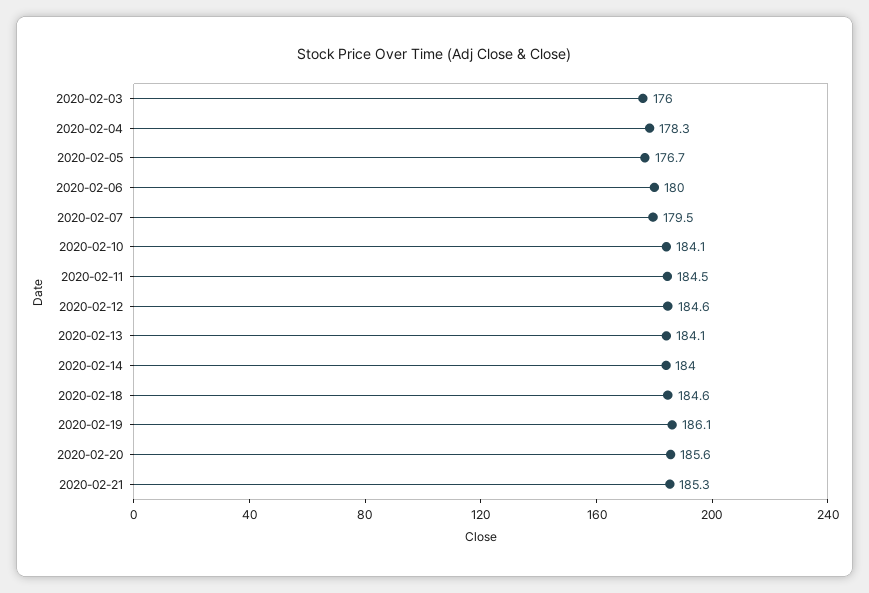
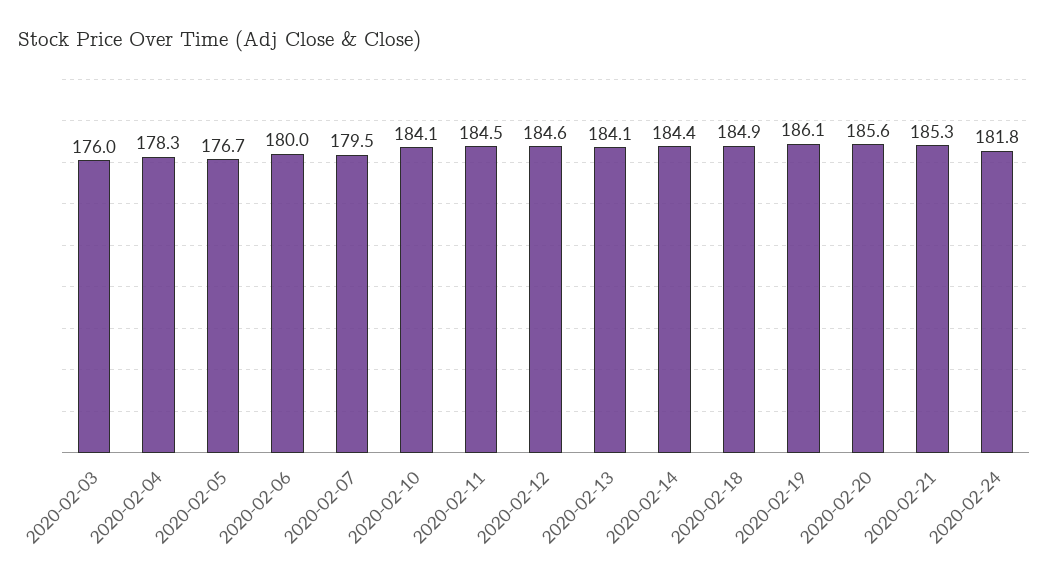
2020-02-14: 184 -> 184.4
2020-02-18: 184.6 -> 184.9
2020-02-24: none -> 181.8

